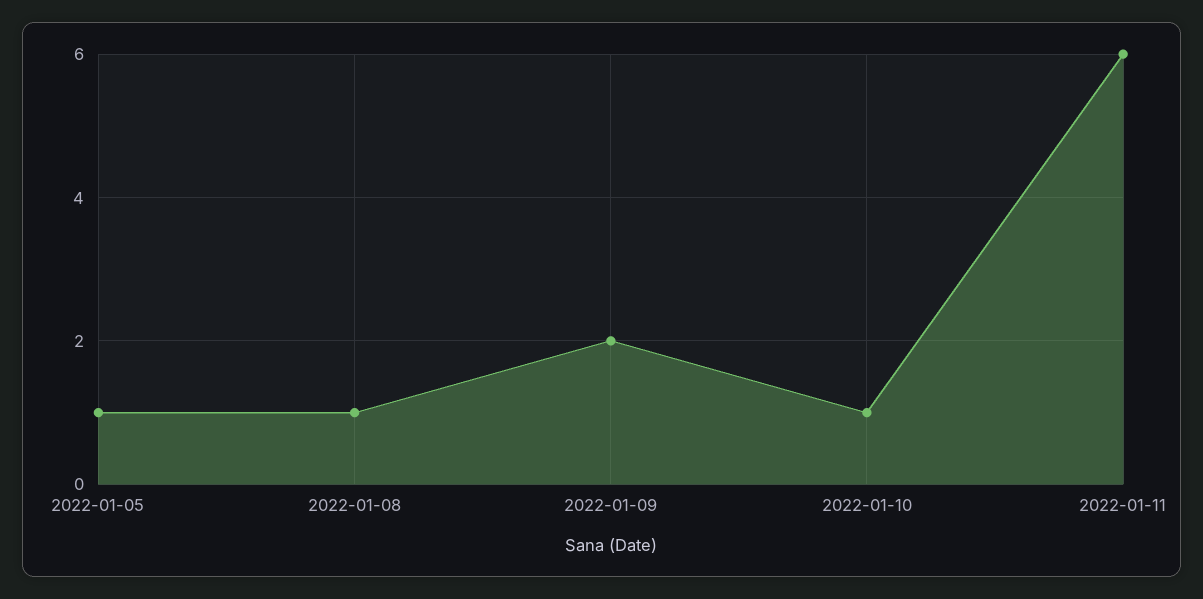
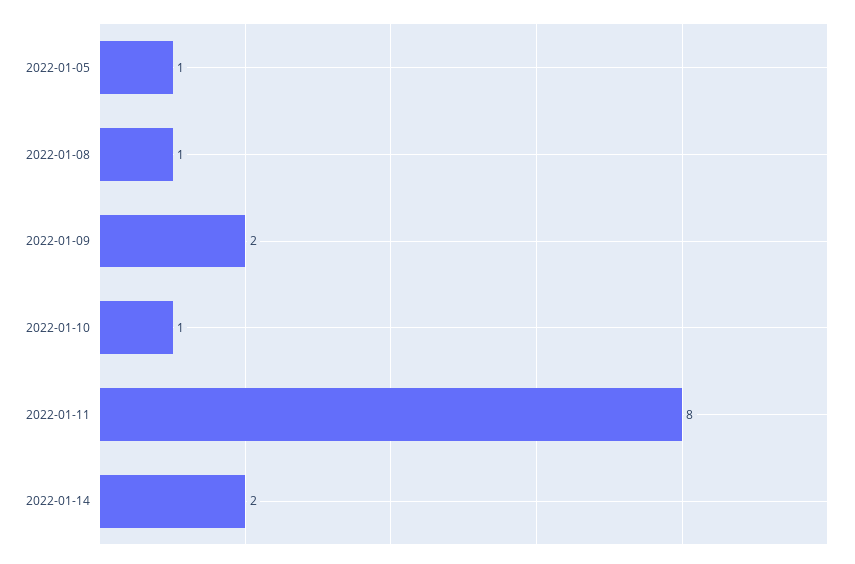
2022-01-11: 6 -> 8
2022-01-14: none -> 2

